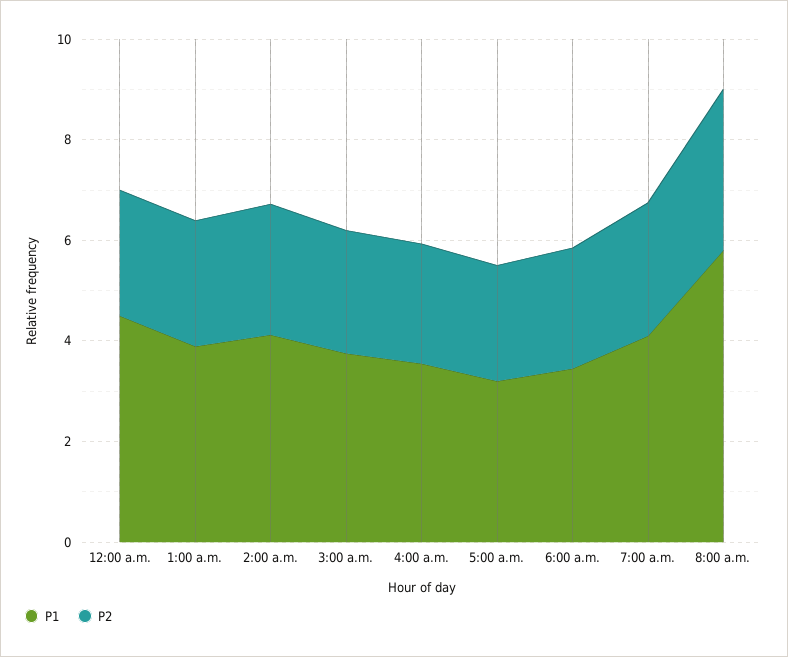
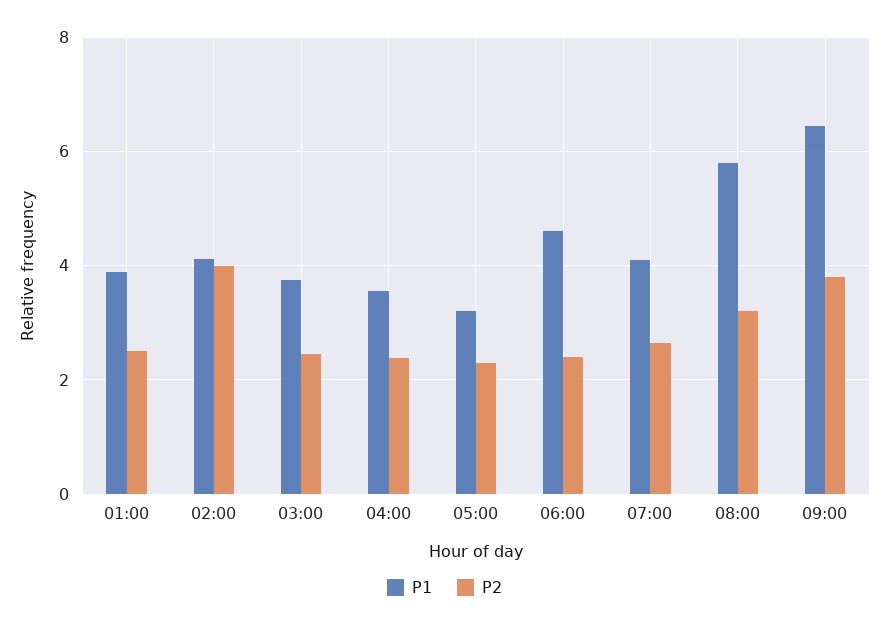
P1, 12:00 a.m.: 4.5 -> none
P2, 12:00 a.m.: 2.5 -> none
P2, 2:00 a.m.: 2.5 -> 4
P1, 6:00 a.m.: 3.5 -> 4.6
P1, 09:00: none -> 6.4
P2, 09:00: none -> 3.8

